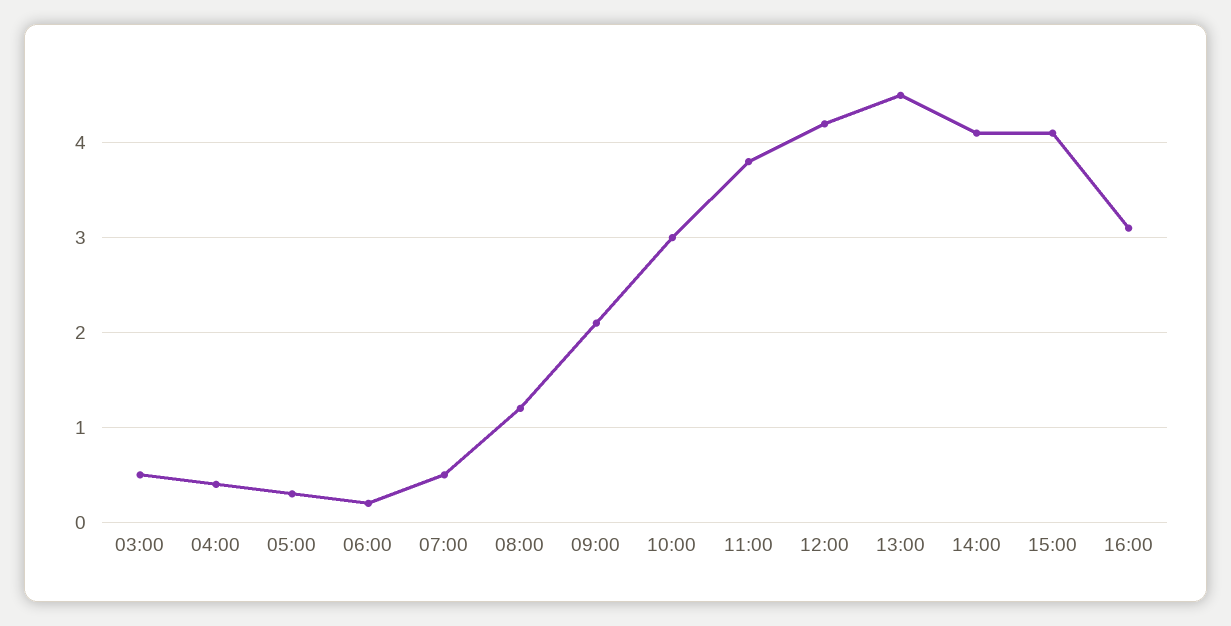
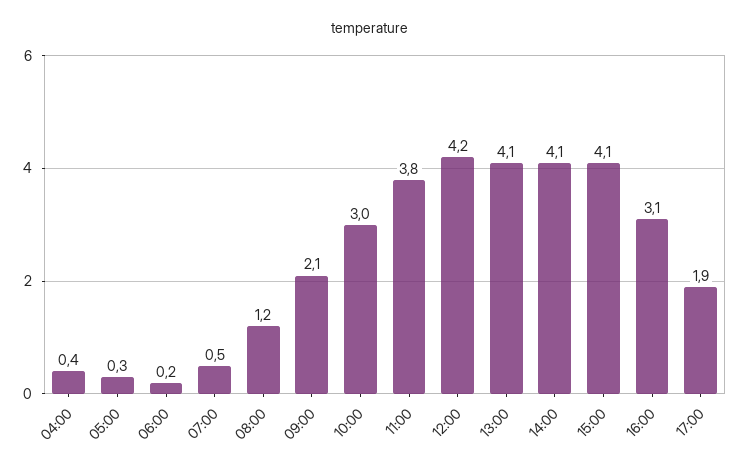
03:00: 0.5 -> none
13:00: 4.5 -> 4.1
17:00: none -> 1.9

